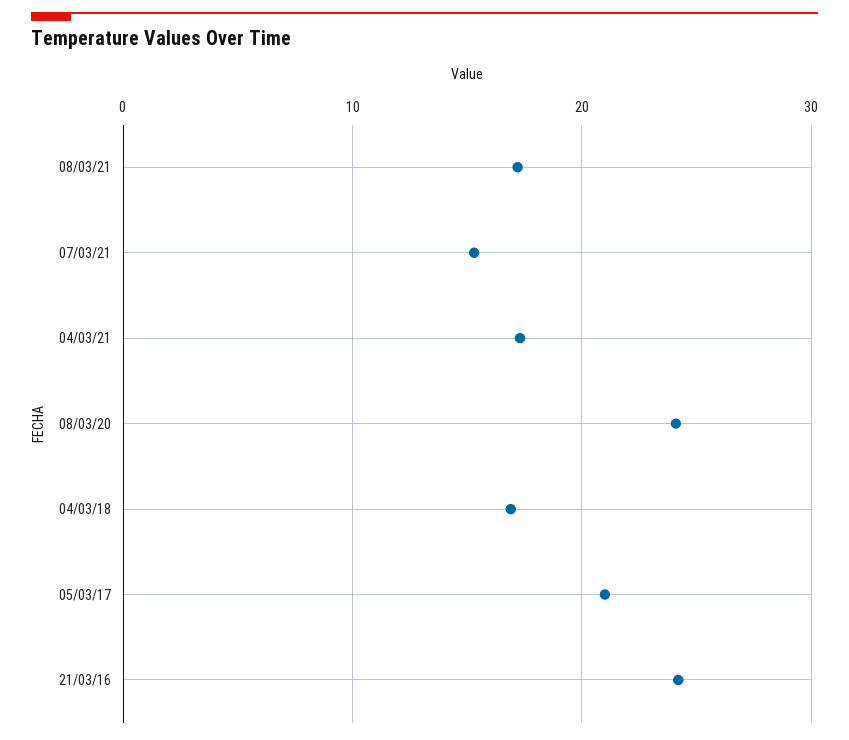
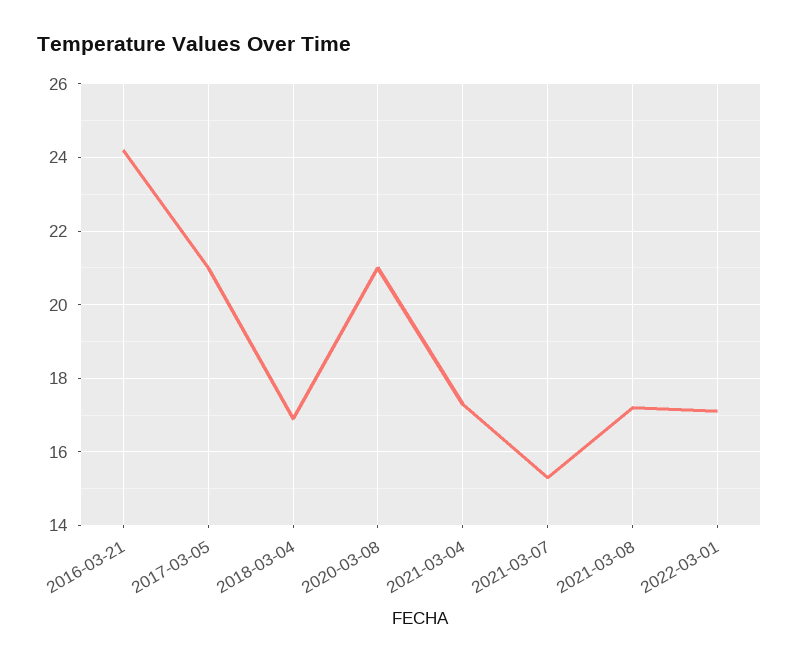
08/03/20: 24 -> 21
2022-03-01: none -> 17

